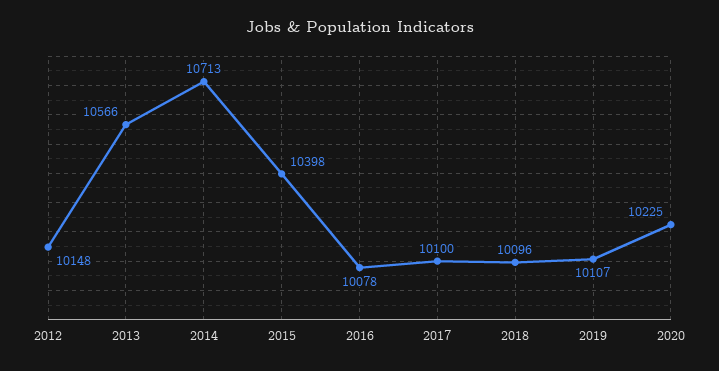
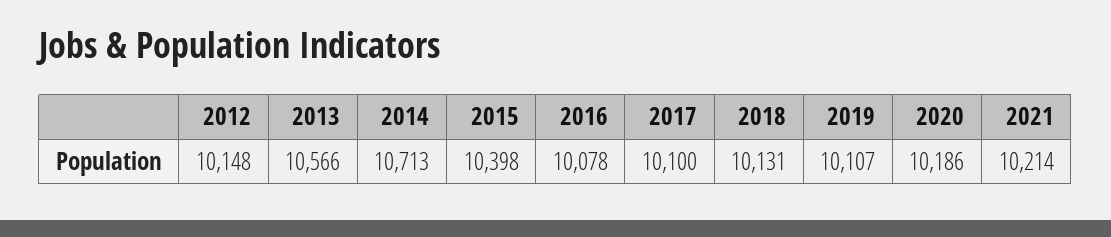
2018: 10096 -> 10131
2020: 10225 -> 10186
2021: none -> 10214

